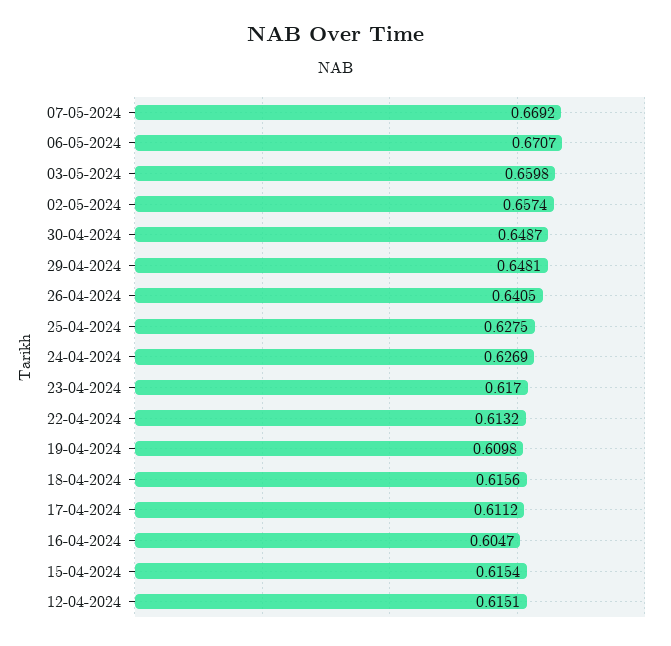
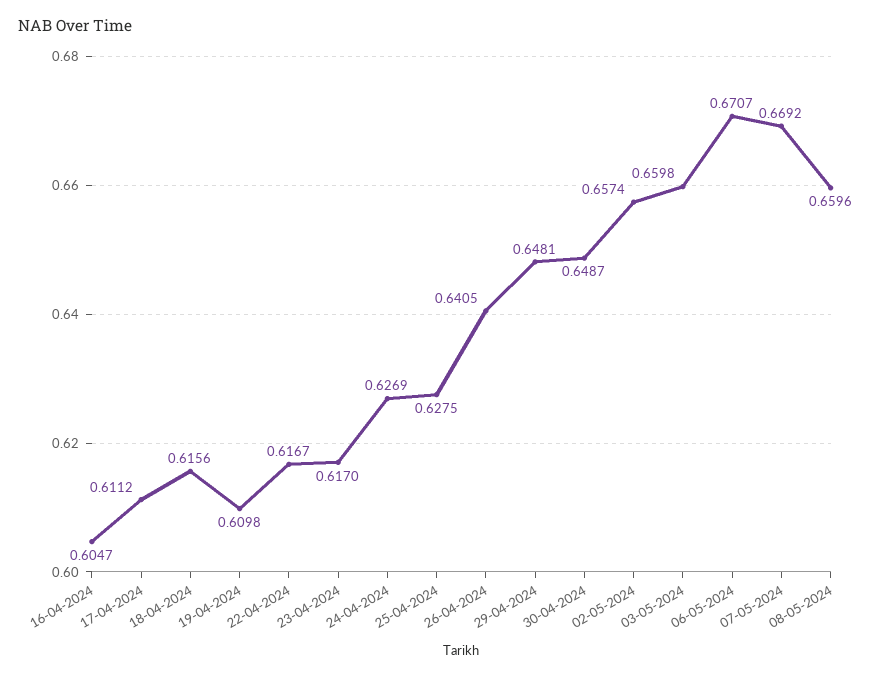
22-04-2024: 0.6132 -> 0.6167
15-04-2024: 0.6154 -> none
12-04-2024: 0.6151 -> none
08-05-2024: none -> 0.6596

